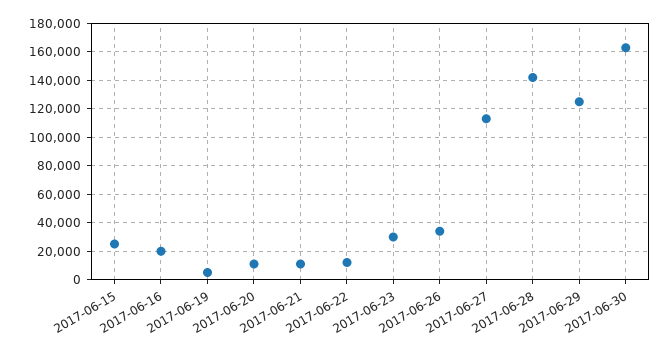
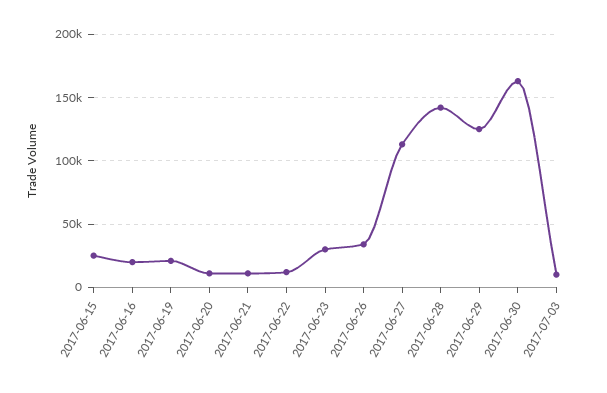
2017-06-19: 5000 -> 20000
2017-07-03: none -> 10000

